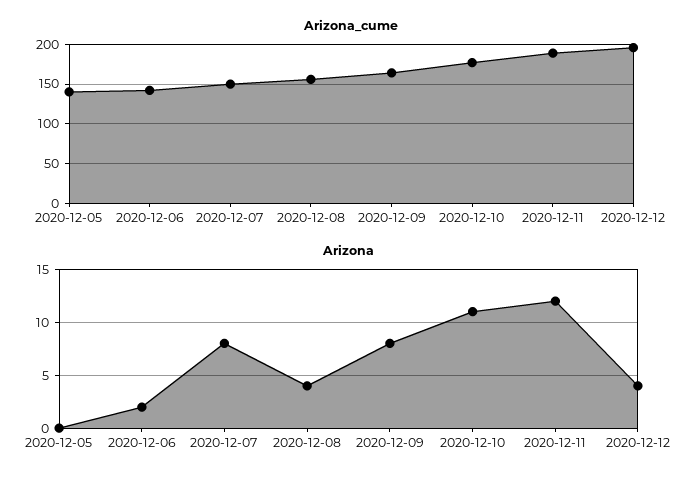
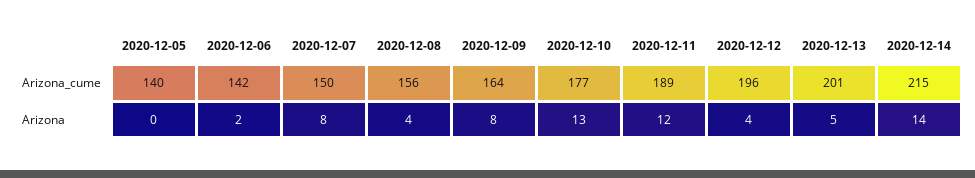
Arizona, 2020-12-10: 11 -> 13
Arizona_cume, 2020-12-13: none -> 201
Arizona_cume, 2020-12-14: none -> 215
Arizona, 2020-12-13: none -> 5
Arizona, 2020-12-14: none -> 14

